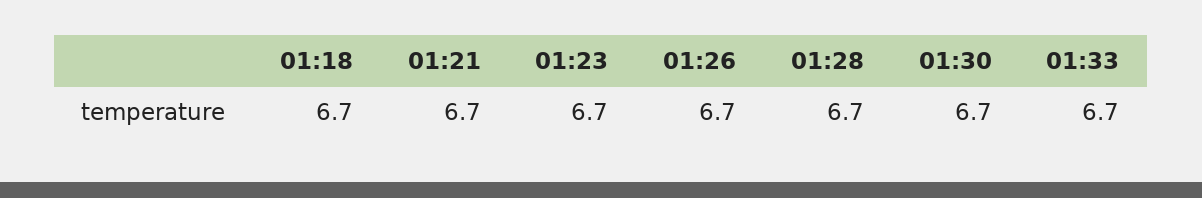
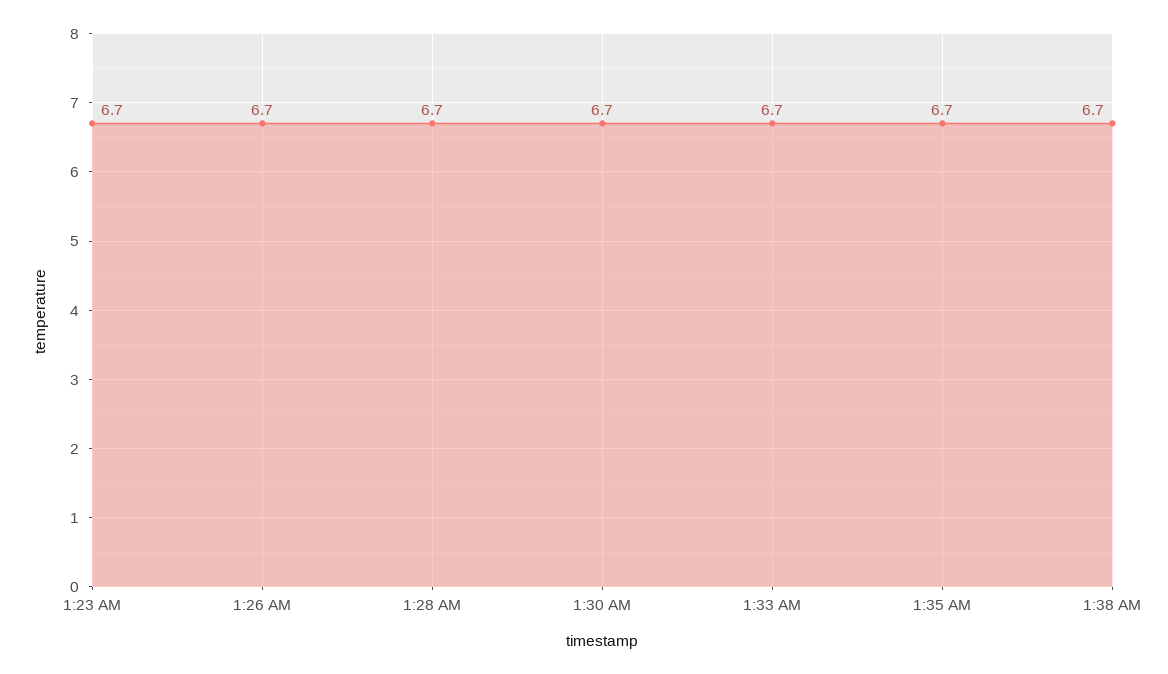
01:18: 6.7 -> none
01:21: 6.7 -> none
1:35 AM: none -> 6.7
1:38 AM: none -> 6.7

